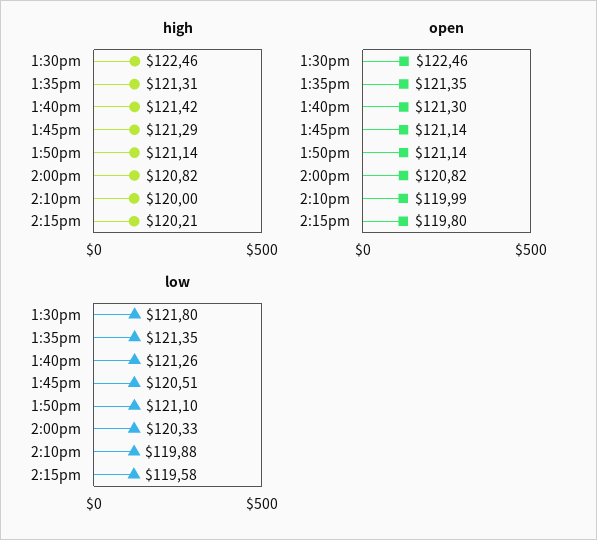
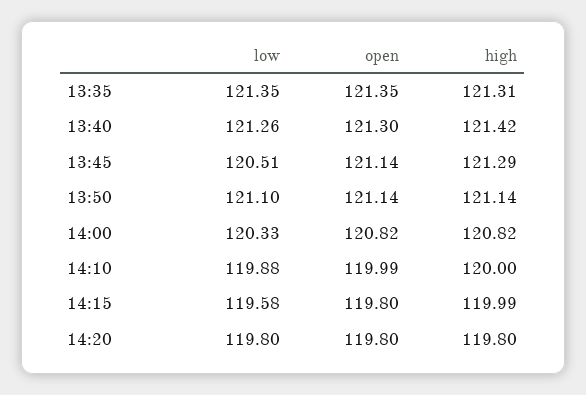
high, 1:30pm: 122.46 -> none
high, 2:15pm: 120.21 -> 119.99
open, 1:30pm: 122.46 -> none
low, 1:30pm: 121.8 -> none
low, 14:20: none -> 119.8
open, 14:20: none -> 119.8
high, 14:20: none -> 119.8

